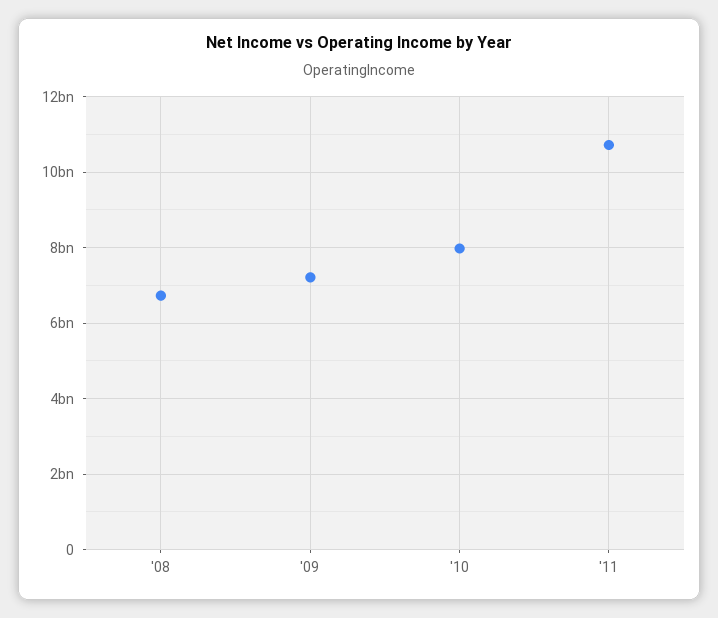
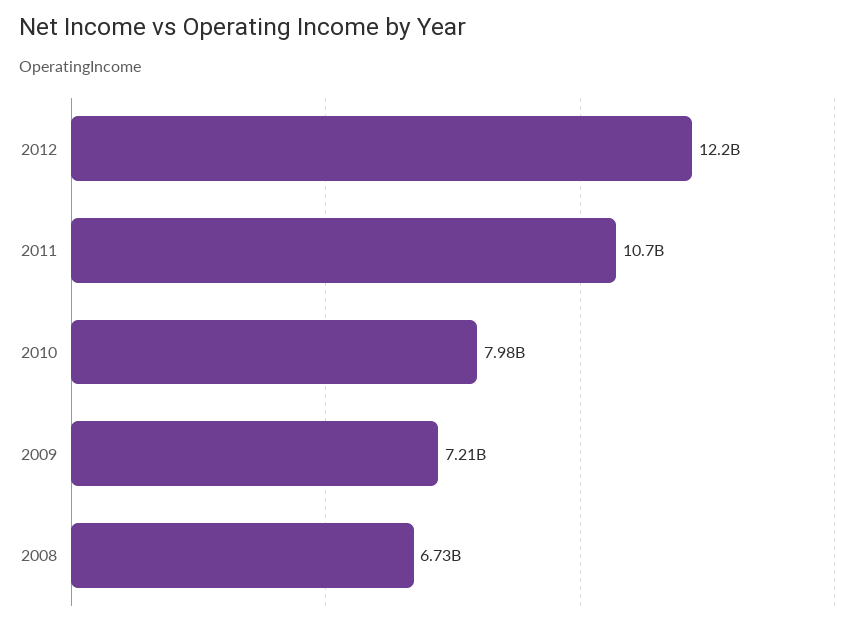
2012: none -> 12200000000

